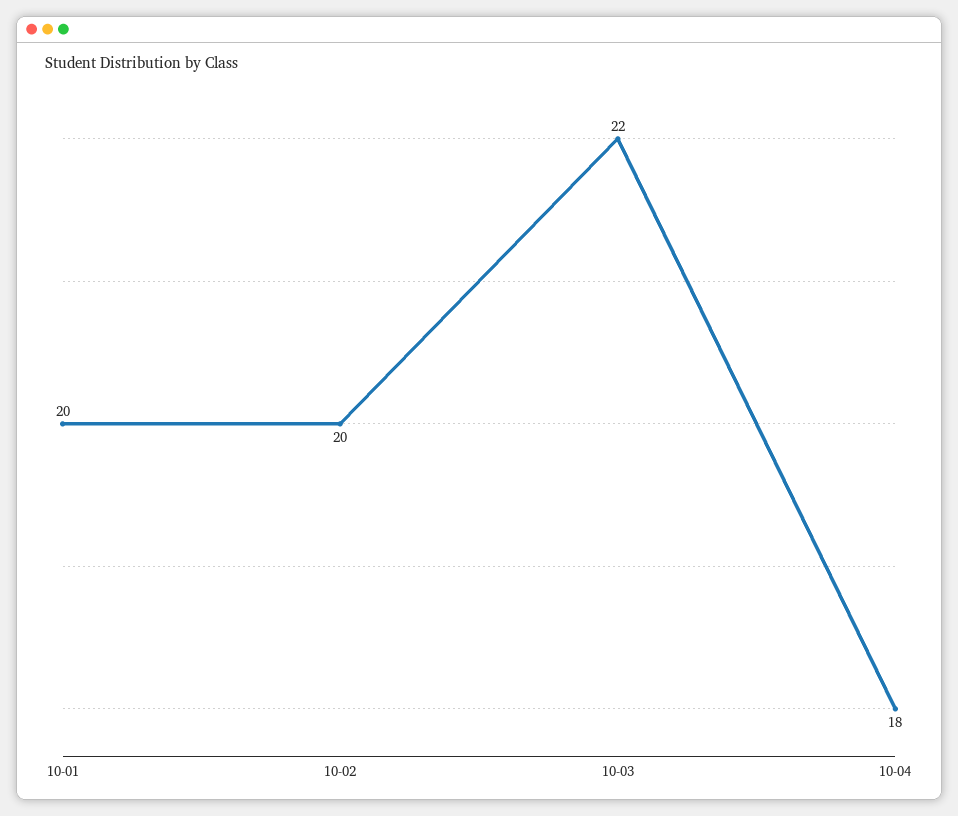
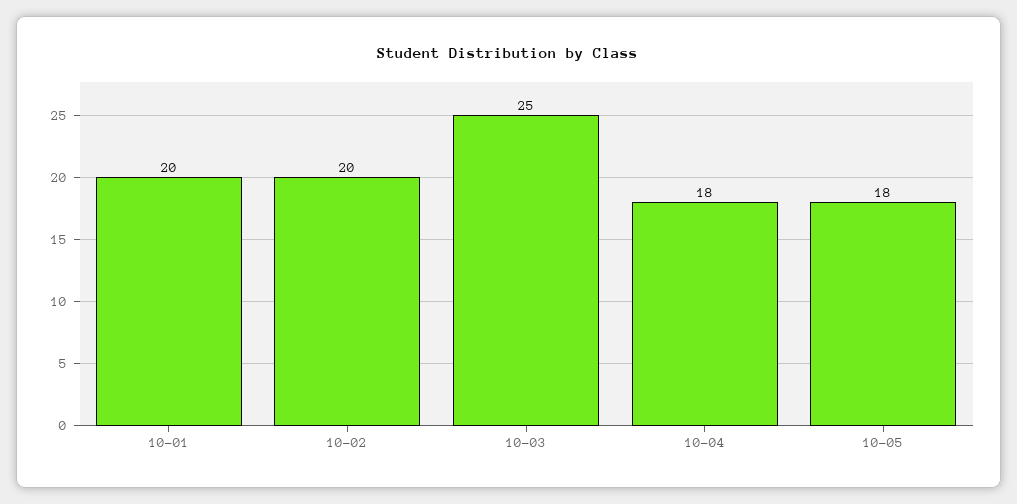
10-03: 22 -> 25
10-05: none -> 18

